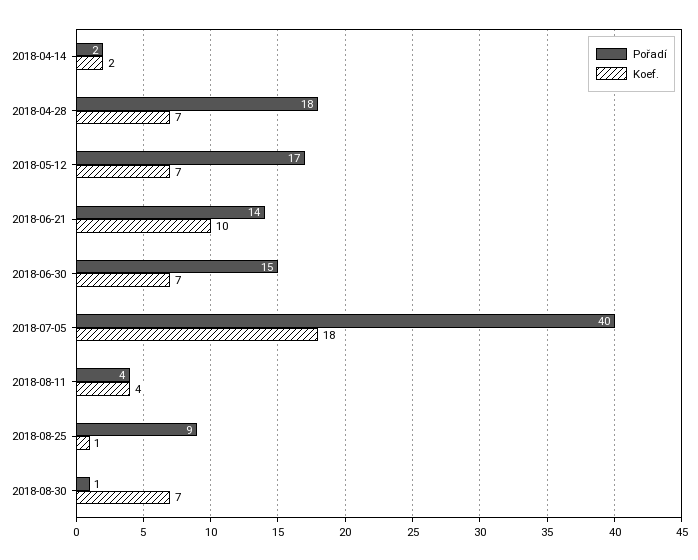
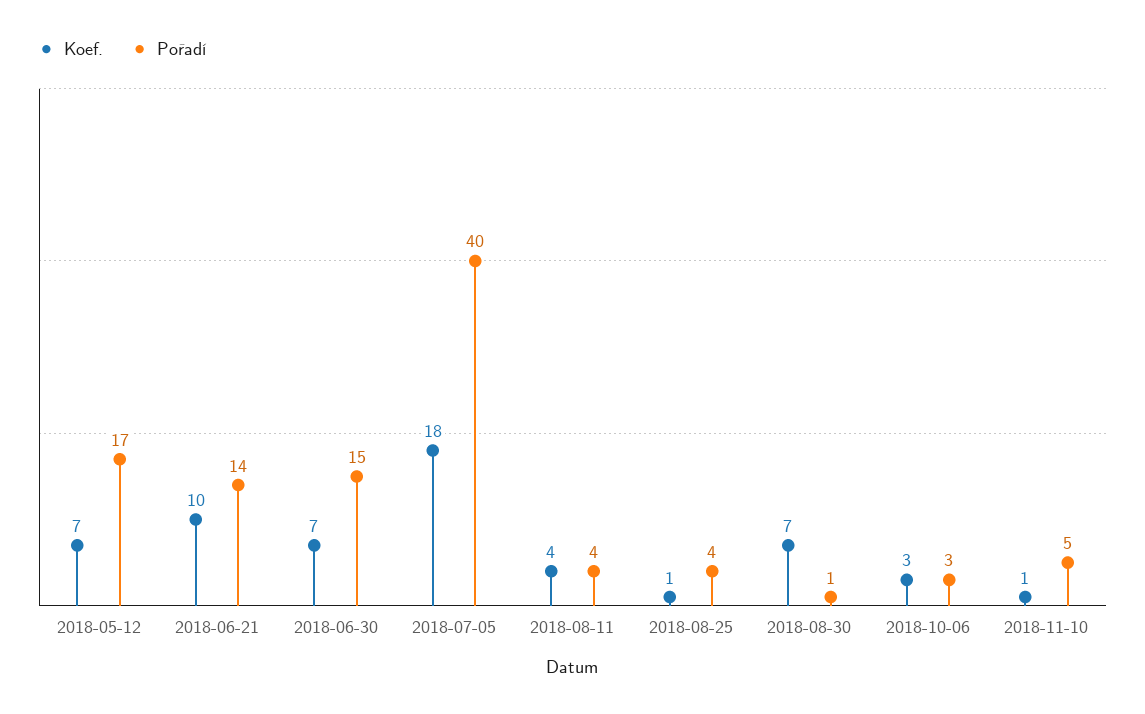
Pořadí, 2018-04-14: 2 -> none
Koef., 2018-04-14: 2 -> none
Pořadí, 2018-04-28: 18 -> none
Koef., 2018-04-28: 7 -> none
Pořadí, 2018-08-25: 9 -> 4
Koef., 2018-10-06: none -> 3
Pořadí, 2018-10-06: none -> 3
Koef., 2018-11-10: none -> 1
Pořadí, 2018-11-10: none -> 5

